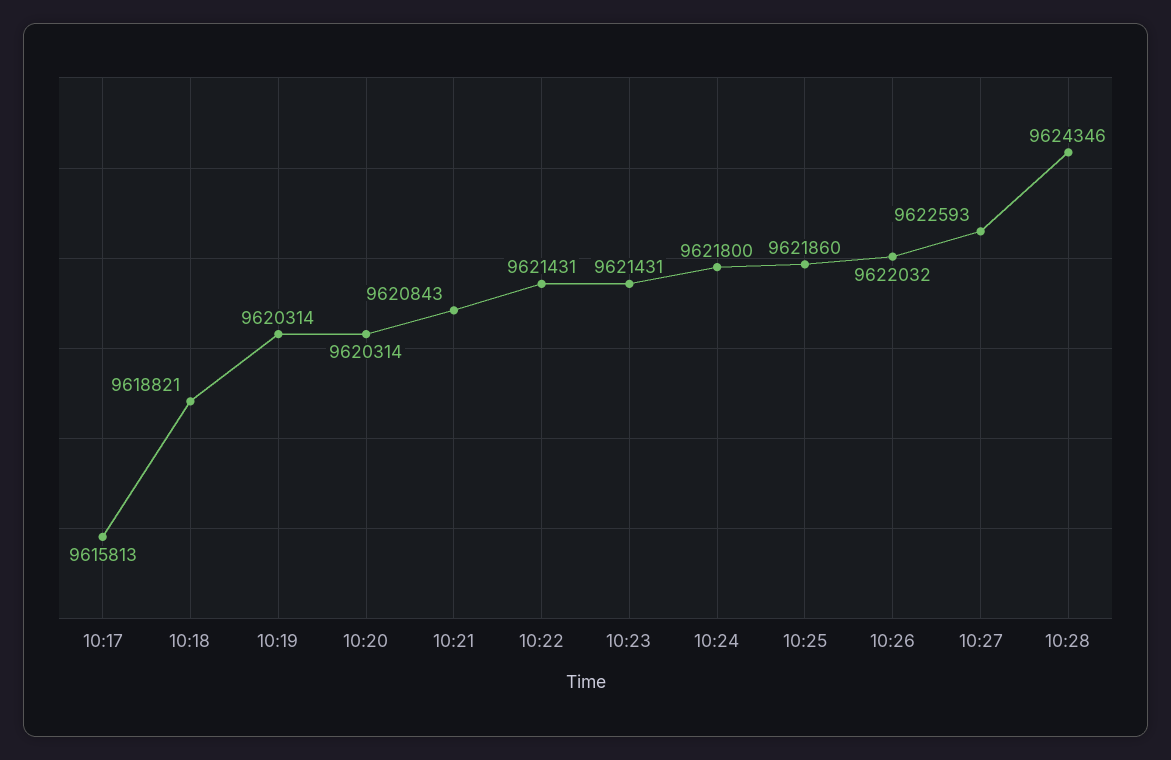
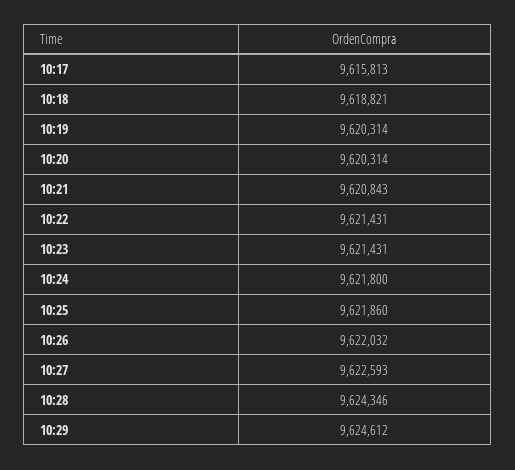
10:29: none -> 9624612

